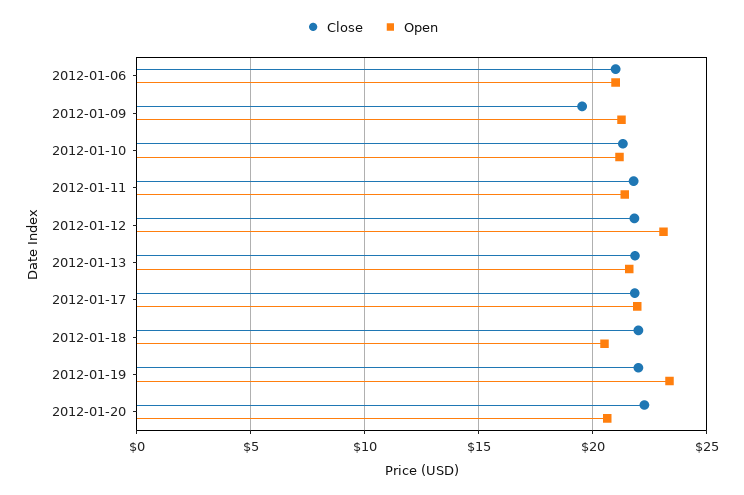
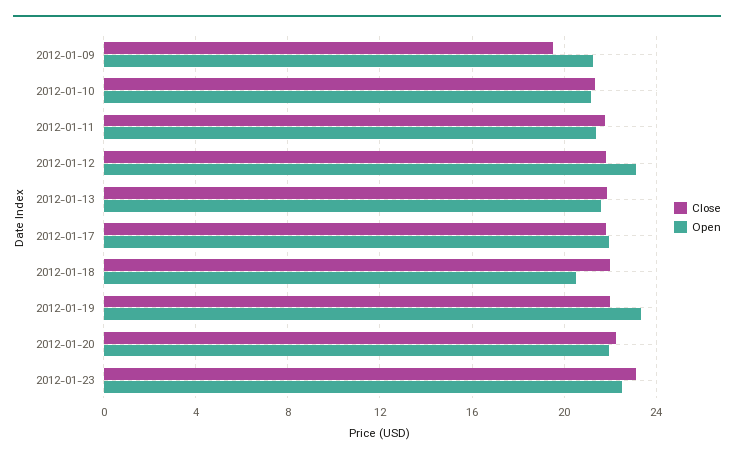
Close, 2012-01-06: 21 -> none
Open, 2012-01-06: 21 -> none
Open, 2012-01-20: 20.5 -> 22
Close, 2012-01-23: none -> 23
Open, 2012-01-23: none -> 22.5

